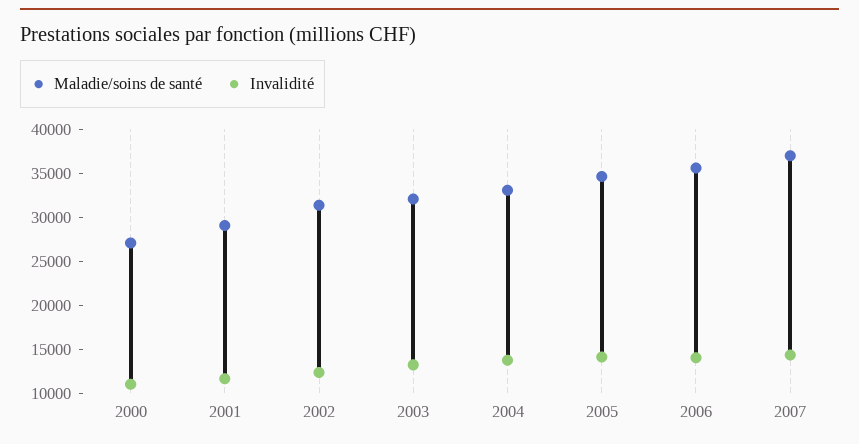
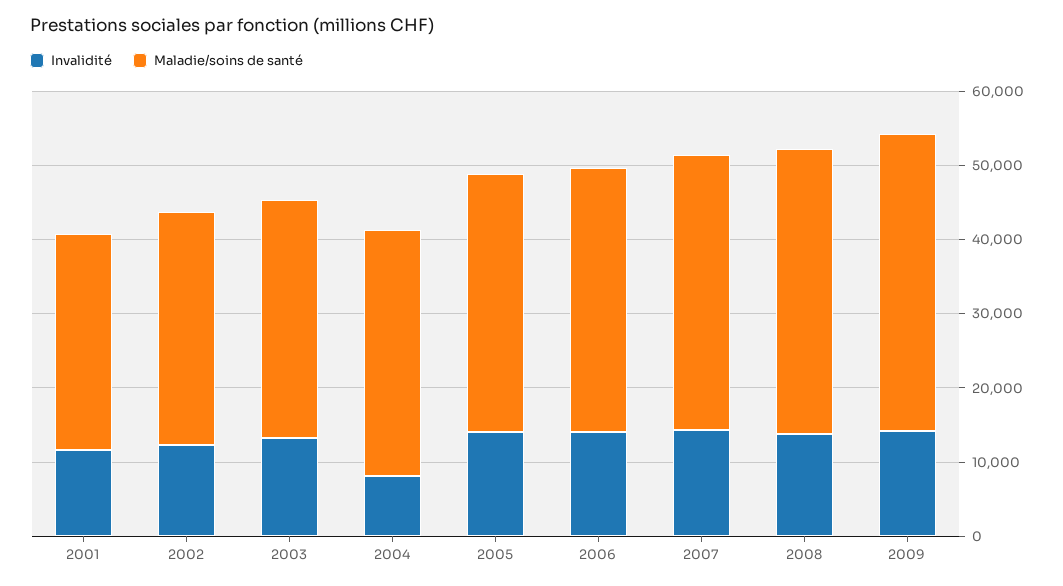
Maladie/soins de santé, 2000: 27000 -> none
Invalidité, 2000: 11000 -> none
Invalidité, 2004: 14000 -> 8000
Invalidité, 2008: none -> 14000
Maladie/soins de santé, 2008: none -> 38000
Invalidité, 2009: none -> 14000
Maladie/soins de santé, 2009: none -> 40000

